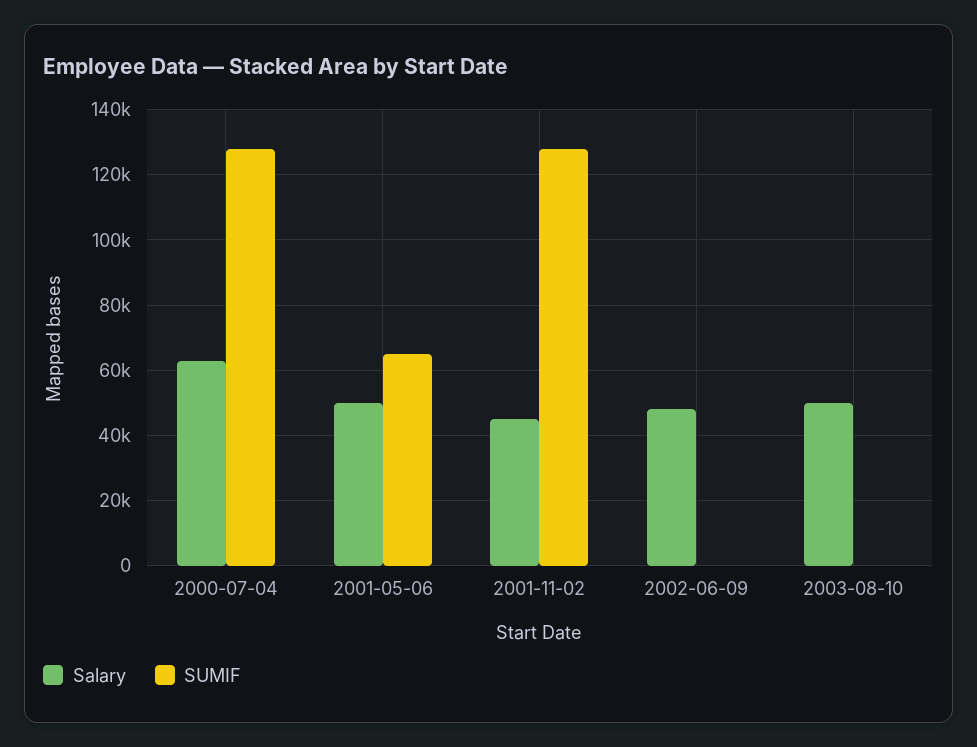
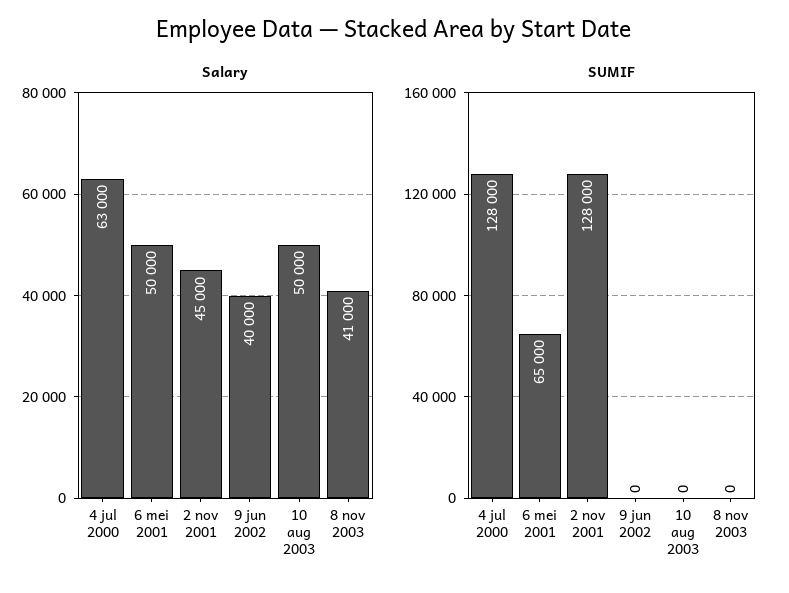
Salary, 2002-06-09: 48000 -> 40000
Salary, 8 nov 2003: none -> 41000
SUMIF, 8 nov 2003: none -> 0

